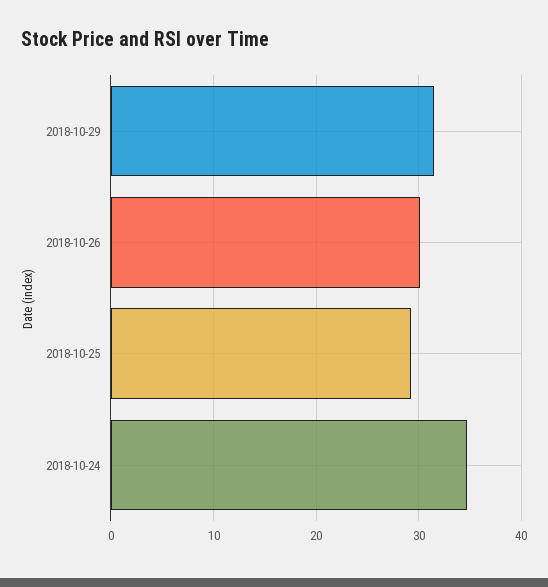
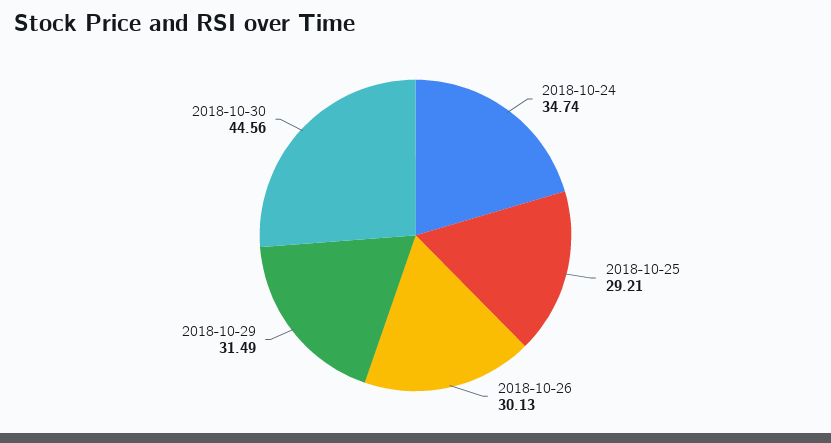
2018-10-30: none -> 44.56

